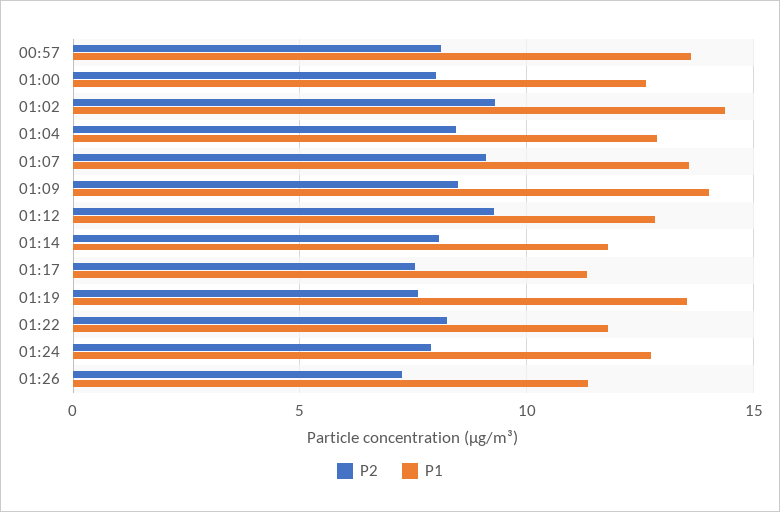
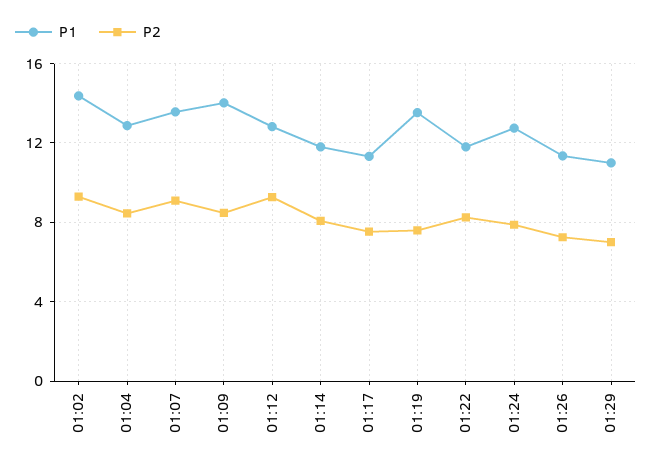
P2, 00:57: 8 -> none
P1, 00:57: 13.5 -> none
P2, 01:00: 8 -> none
P1, 01:00: 12.5 -> none
P1, 01:29: none -> 11
P2, 01:29: none -> 7

